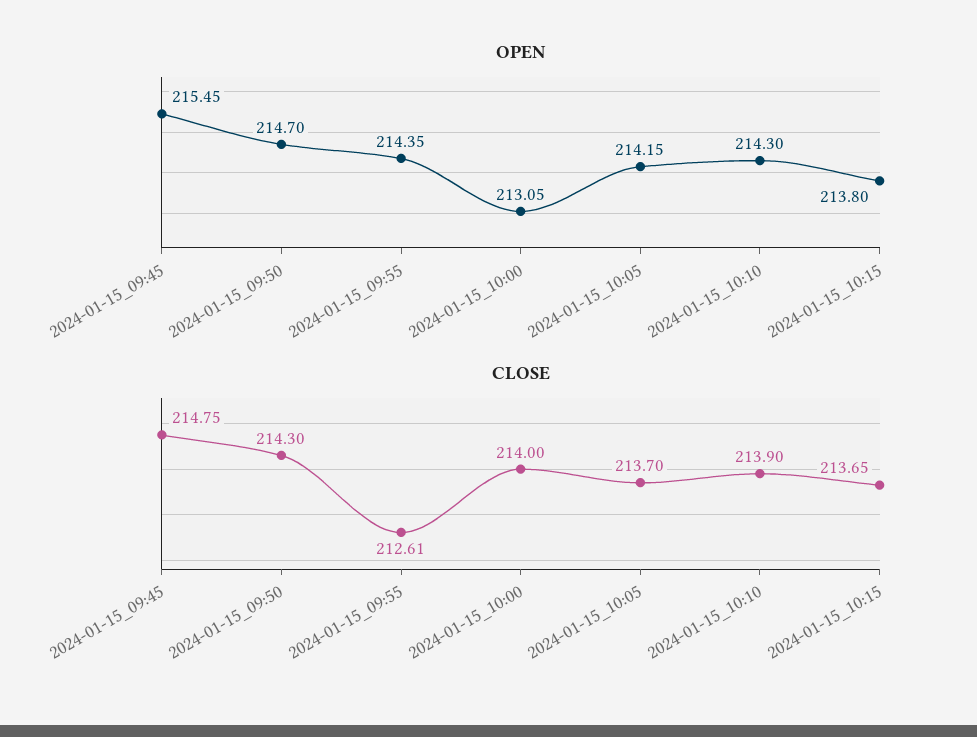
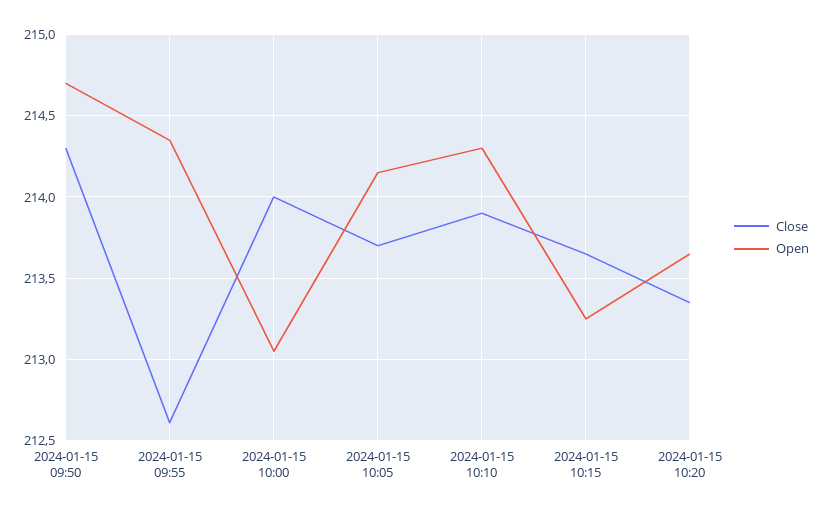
OPEN, 2024-01-15_09:45: 215.45 -> none
OPEN, 2024-01-15_10:15: 213.8 -> 213.25
CLOSE, 2024-01-15_09:45: 214.75 -> none
CLOSE, 2024-01-15 10:20: none -> 213.35
OPEN, 2024-01-15 10:20: none -> 213.65

